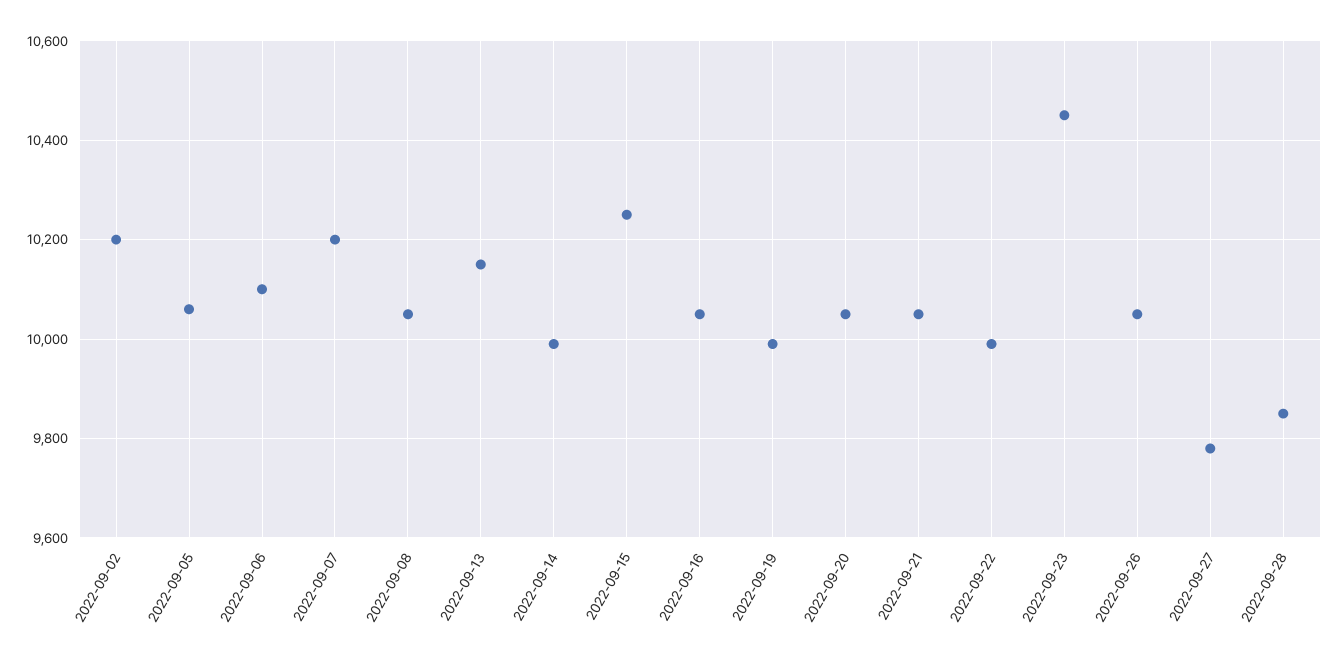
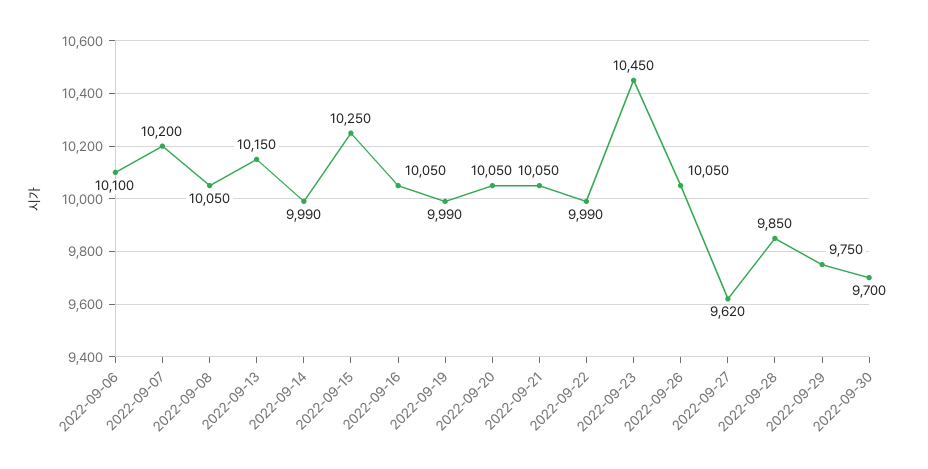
2022-09-02: 10200 -> none
2022-09-05: 10060 -> none
2022-09-27: 9780 -> 9620
2022-09-29: none -> 9750
2022-09-30: none -> 9700

